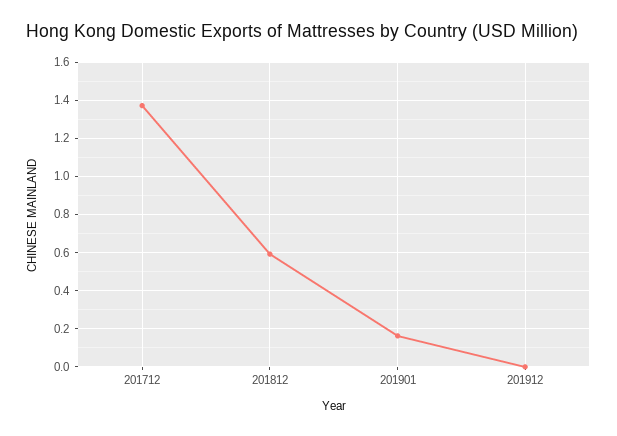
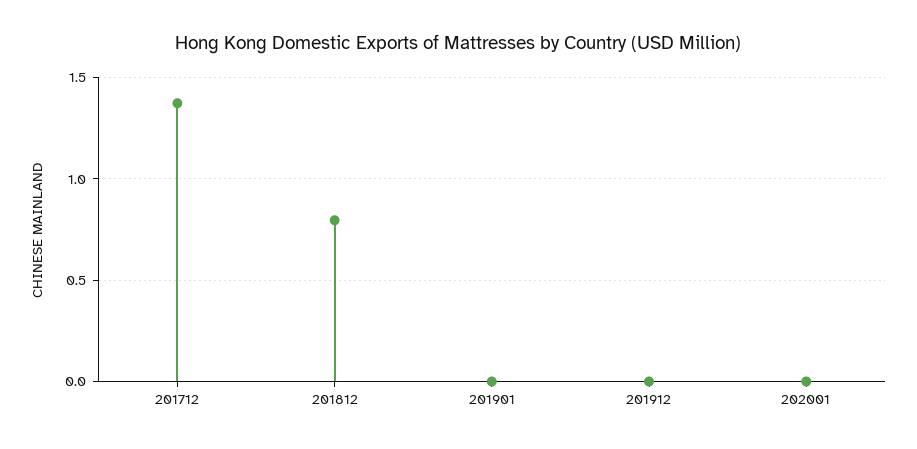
201812: 0.6 -> 0.8
201901: 0.15 -> 0
202001: none -> 0

